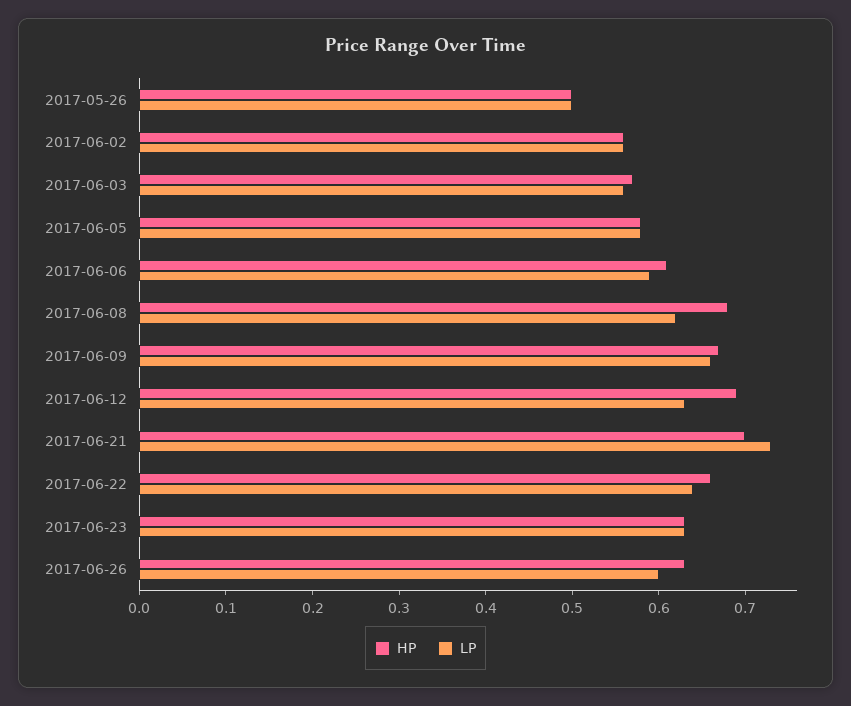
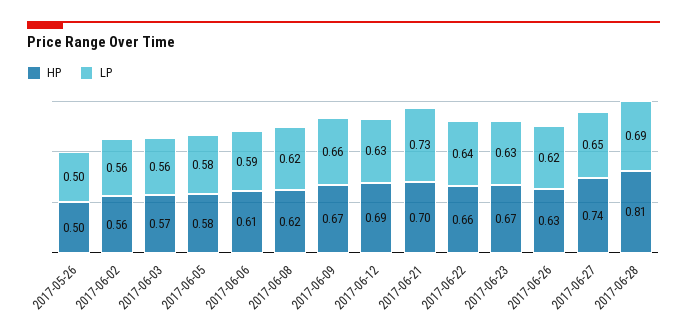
HP, 2017-06-08: 0.68 -> 0.62
HP, 2017-06-23: 0.63 -> 0.67
LP, 2017-06-26: 0.6 -> 0.62
HP, 2017-06-27: none -> 0.74
LP, 2017-06-27: none -> 0.65
HP, 2017-06-28: none -> 0.81
LP, 2017-06-28: none -> 0.69

